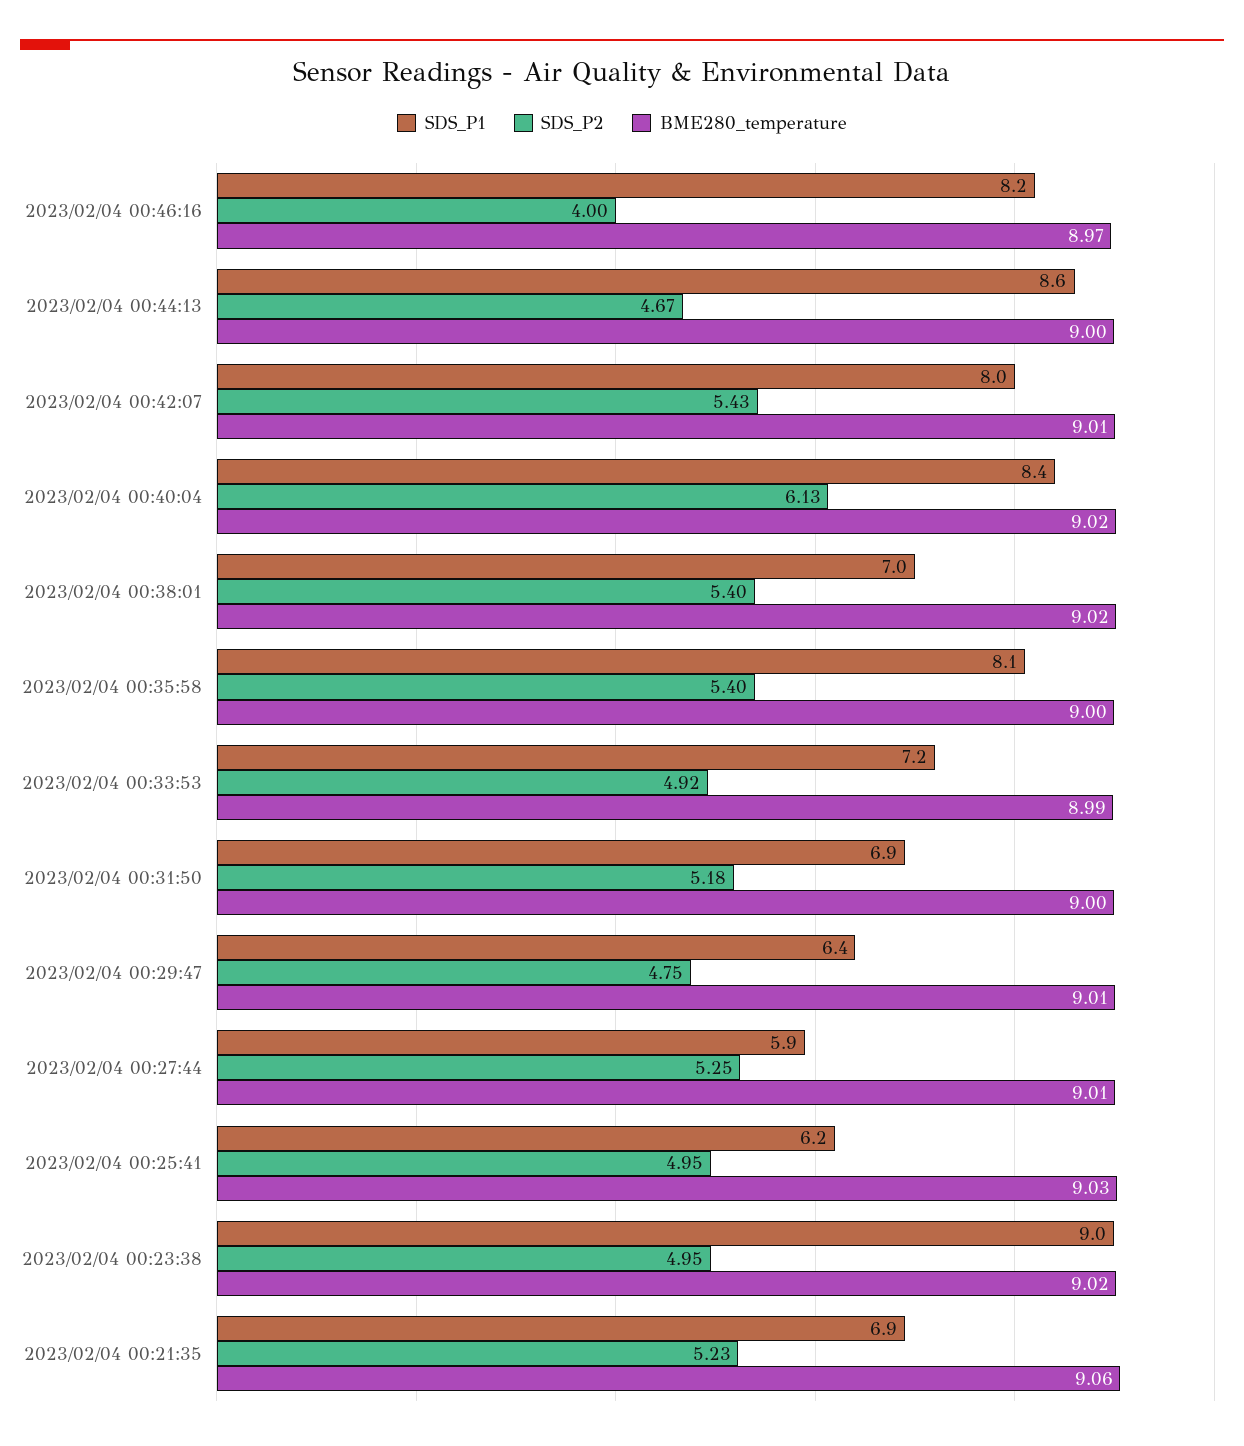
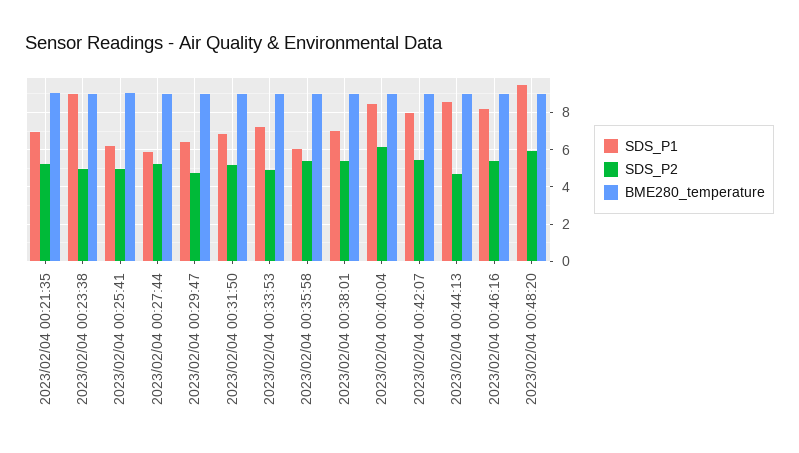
SDS_P2, 2023/02/04 00:46:16: 4 -> 5.5
SDS_P1, 2023/02/04 00:35:58: 8.1 -> 6
SDS_P1, 2023/02/04 00:48:20: none -> 9.5
SDS_P2, 2023/02/04 00:48:20: none -> 6
BME280_temperature, 2023/02/04 00:48:20: none -> 9

